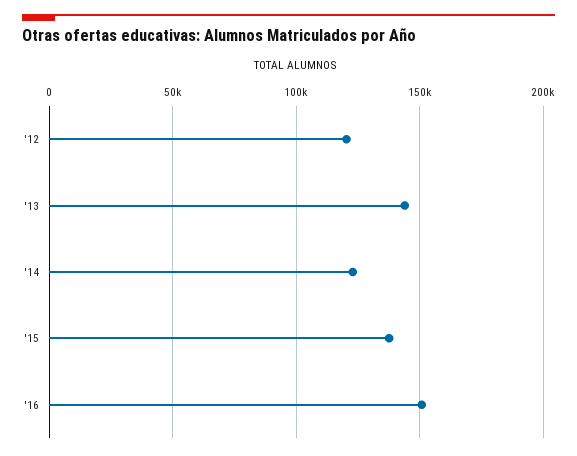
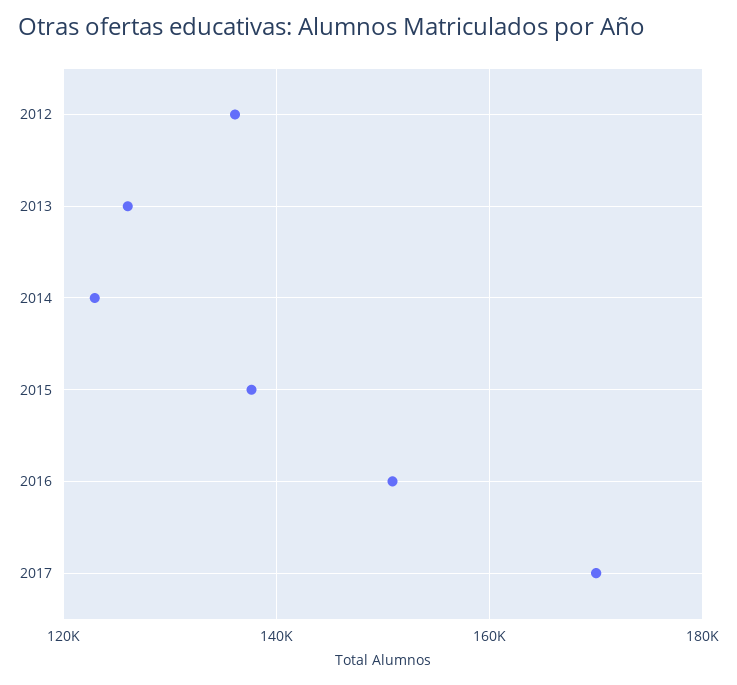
'12: 120000 -> 136000
'13: 145000 -> 126000
2017: none -> 170000

